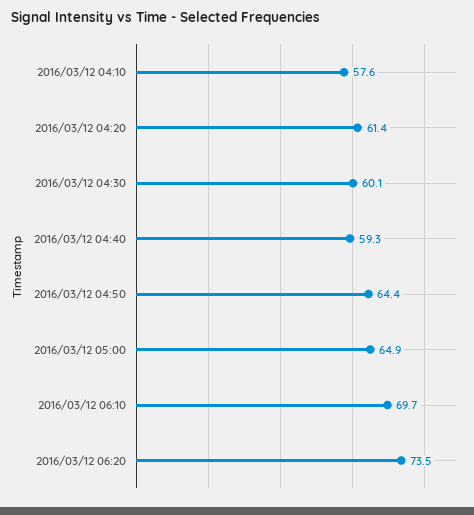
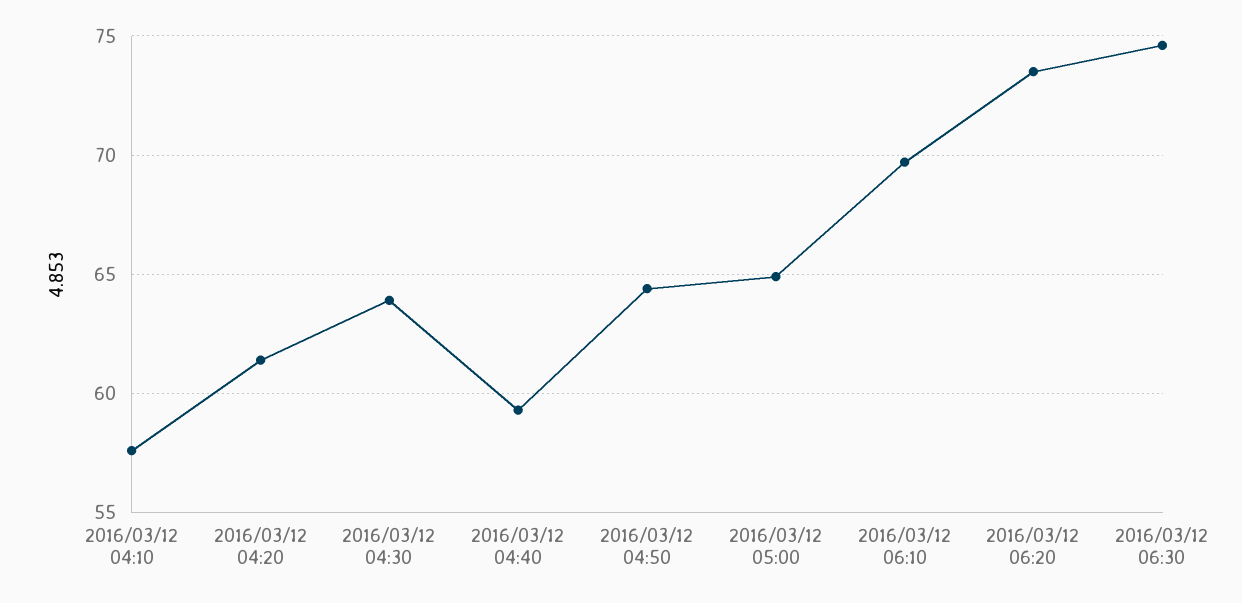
2016/03/12 04:30: 60.1 -> 64
2016/03/12 06:30: none -> 74.5

